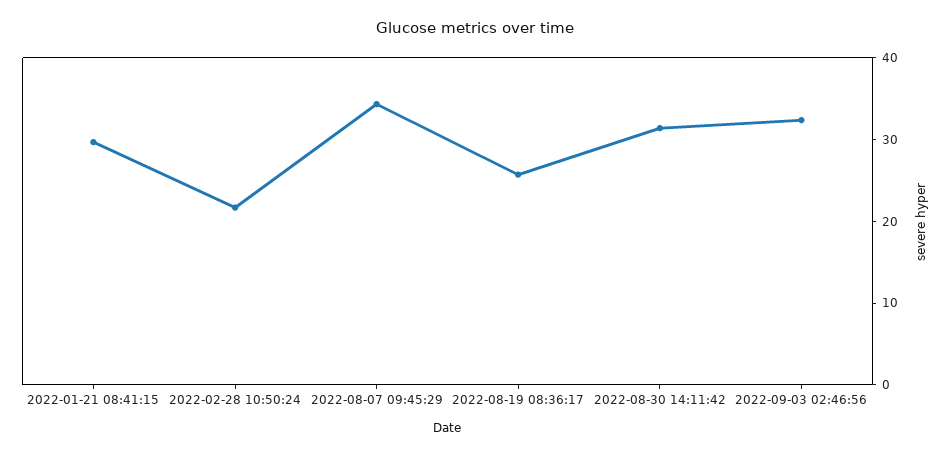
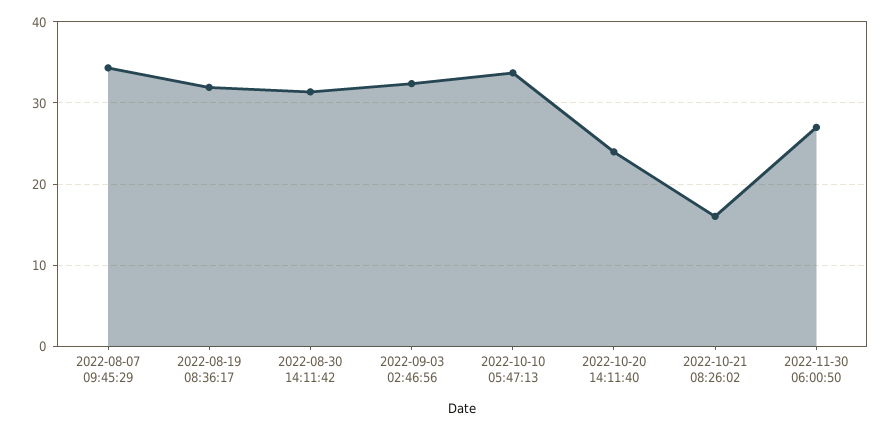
2022-01-21 08:41:15: 30 -> none
2022-02-28 10:50:24: 22 -> none
2022-08-19 08:36:17: 26 -> 32
2022-10-10 05:47:13: none -> 34
2022-10-20 14:11:40: none -> 24
2022-10-21 08:26:02: none -> 16
2022-11-30 06:00:50: none -> 27

